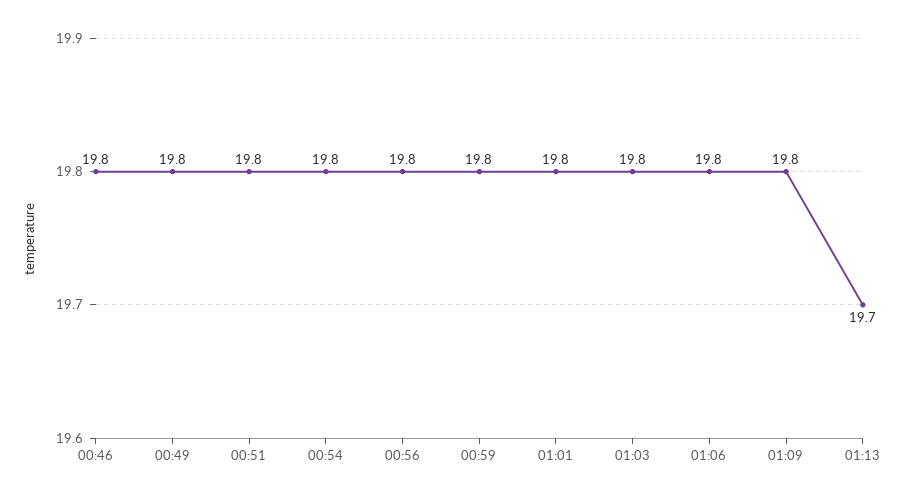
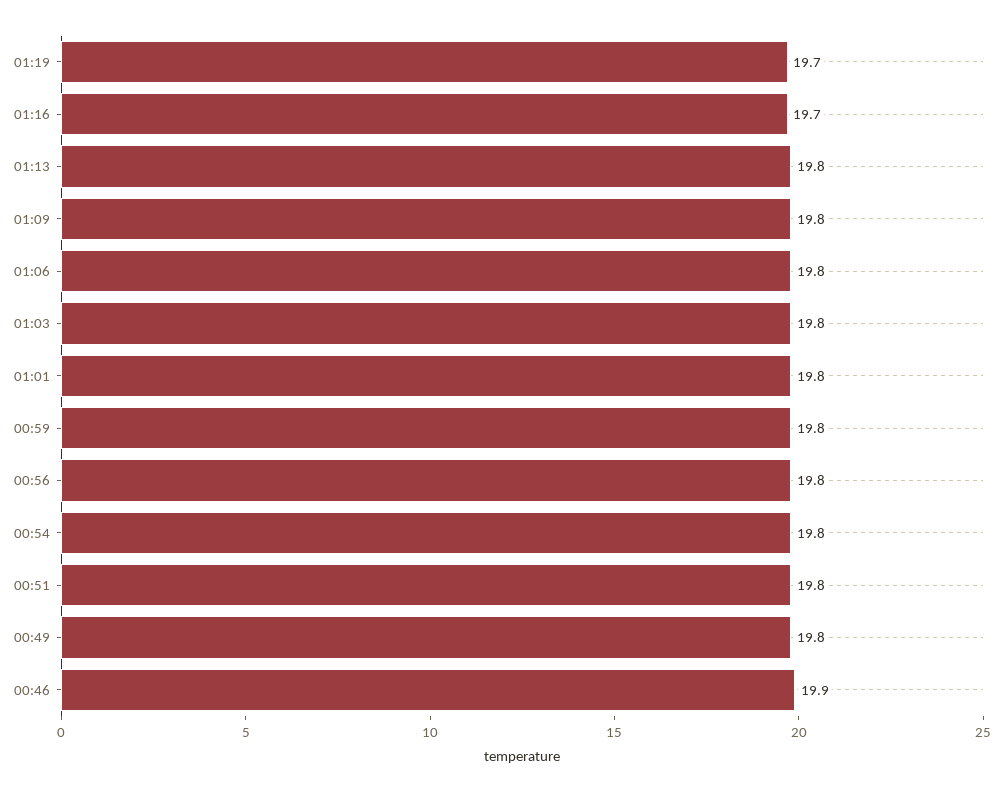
00:46: 19.8 -> 19.9
01:13: 19.7 -> 19.8
01:19: none -> 19.7
01:16: none -> 19.7

